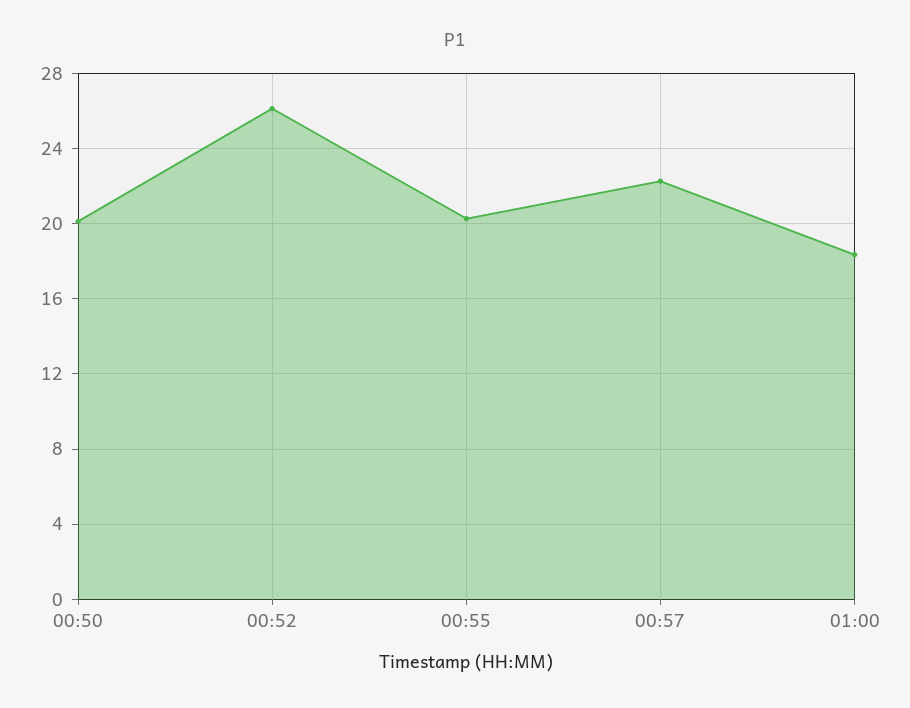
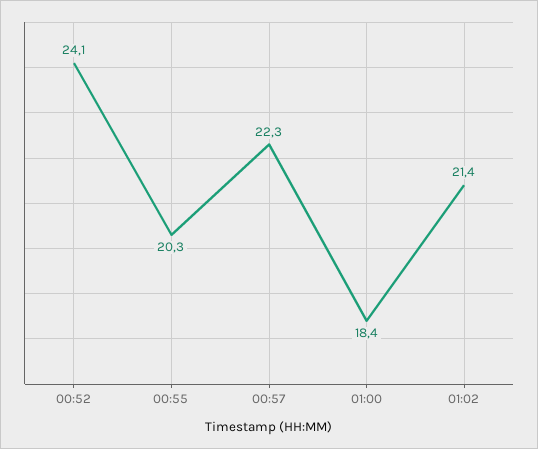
00:50: 20 -> none
00:52: 26 -> 24.1
01:02: none -> 21.4

